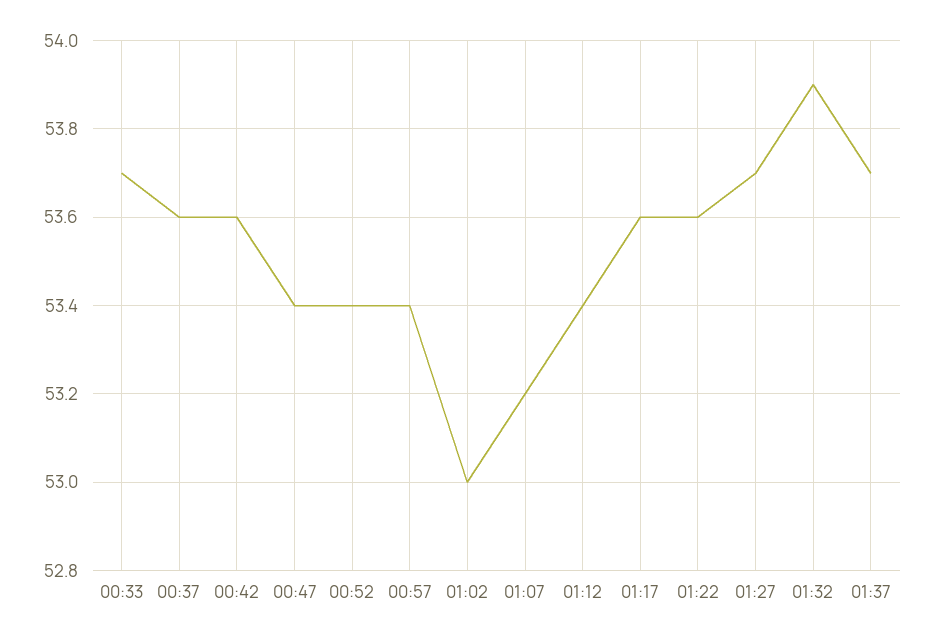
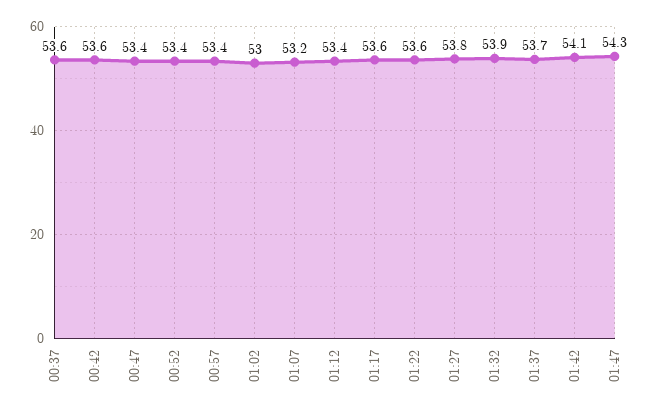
00:33: 53.7 -> none
01:27: 53.7 -> 53.8
01:42: none -> 54.1
01:47: none -> 54.3

